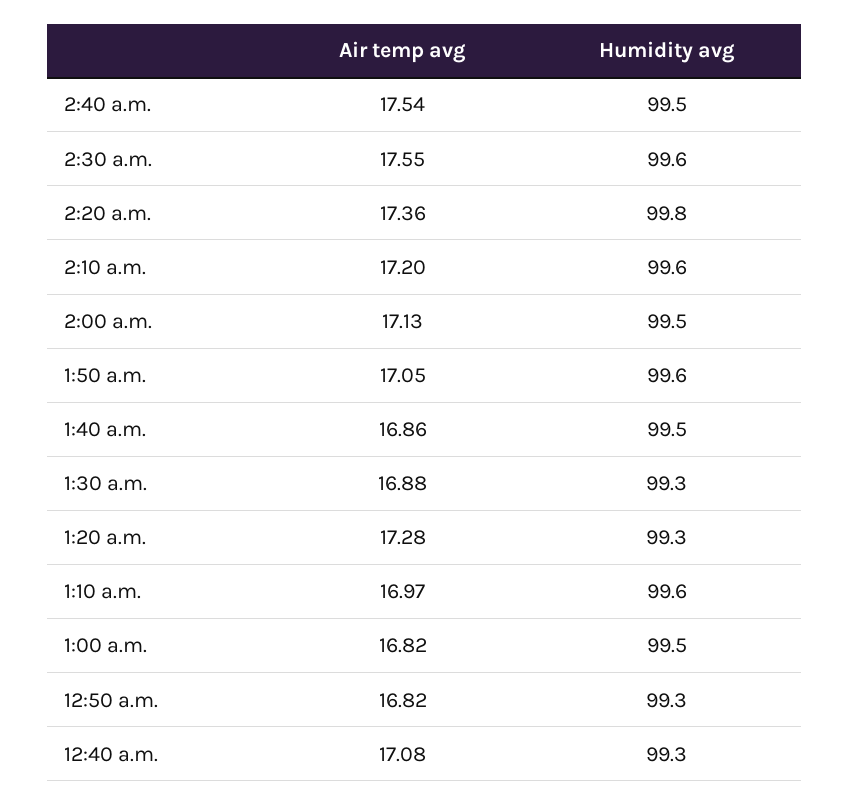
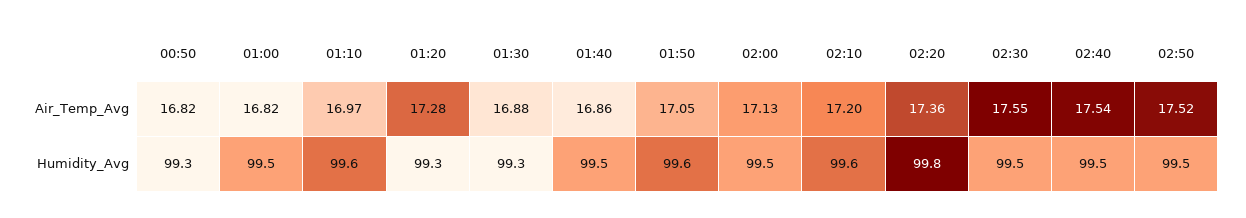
Humidity avg, 2:30 a.m.: 99.6 -> 99.5
Air temp avg, 12:40 a.m.: 17.08 -> none
Humidity avg, 12:40 a.m.: 99.3 -> none
Air temp avg, 02:50: none -> 17.52
Humidity avg, 02:50: none -> 99.5

